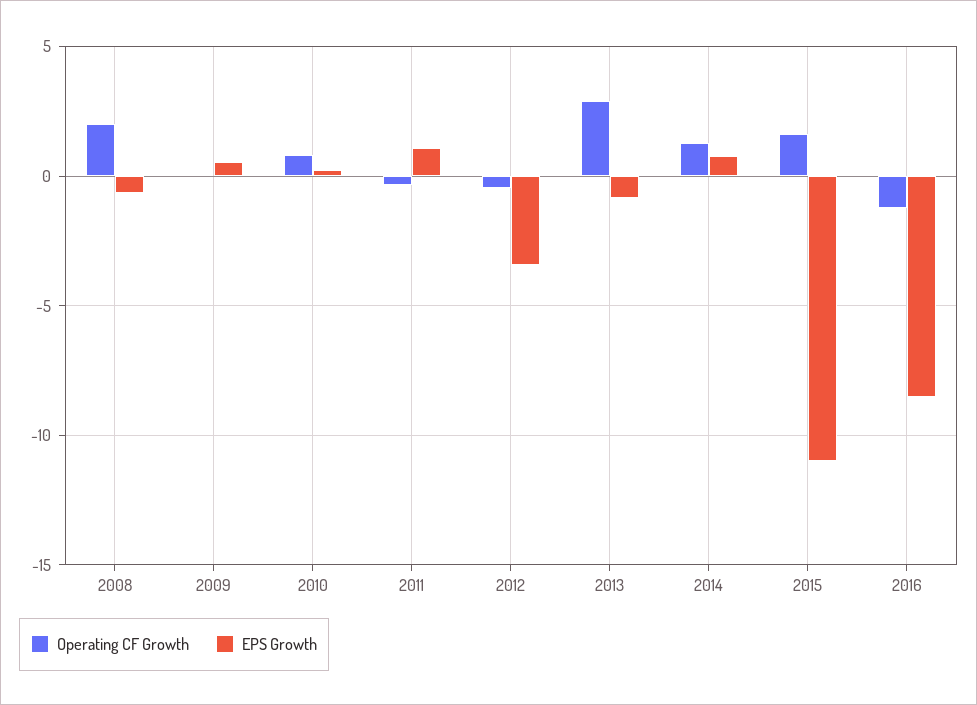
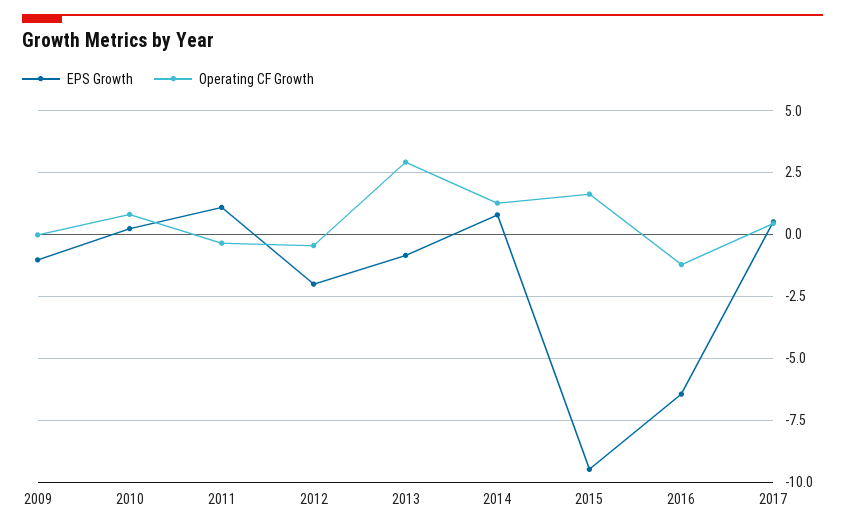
Operating CF Growth, 2008: 2 -> none
EPS Growth, 2008: -0.5 -> none
EPS Growth, 2009: 0.5 -> -1
EPS Growth, 2012: -3.5 -> -2
EPS Growth, 2015: -11 -> -9.5
EPS Growth, 2016: -8.5 -> -6.5
EPS Growth, 2017: none -> 0.5
Operating CF Growth, 2017: none -> 0.5

